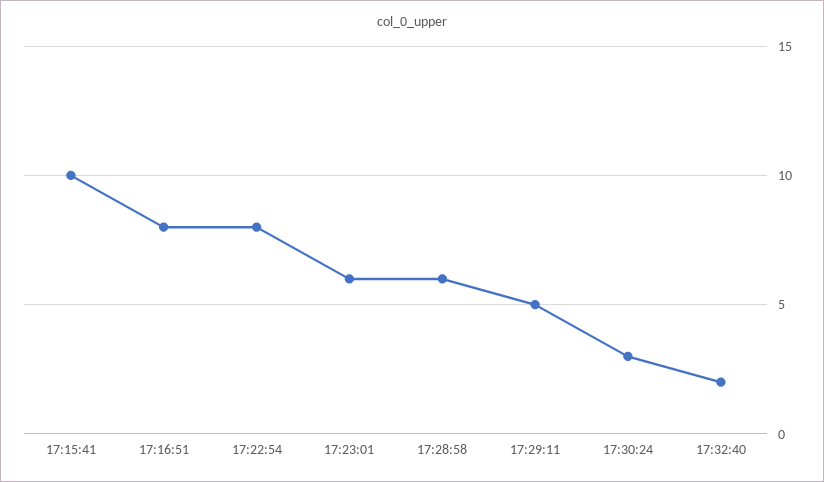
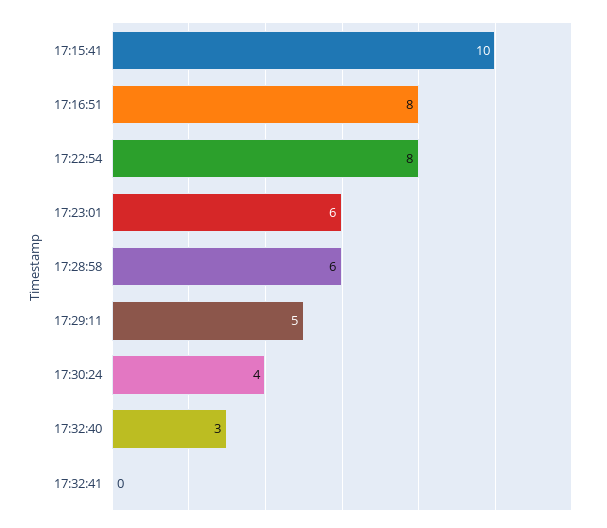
17:30:24: 3 -> 4
17:32:40: 2 -> 3
17:32:41: none -> 0

